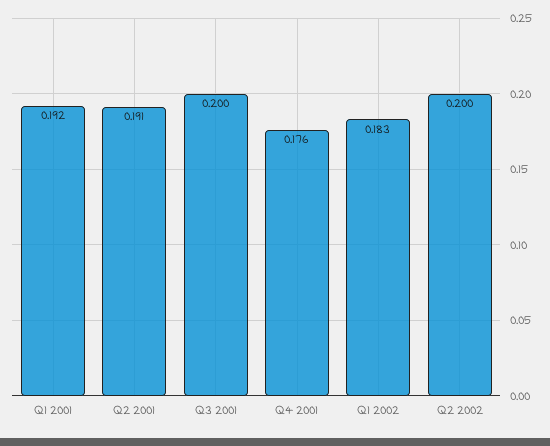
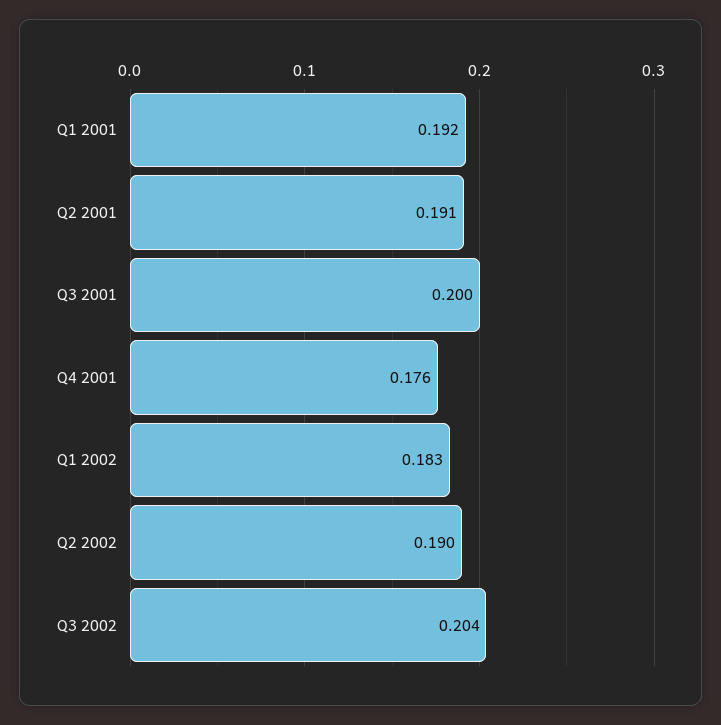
Q2 2002: 0.2 -> 0.19
Q3 2002: none -> 0.204

